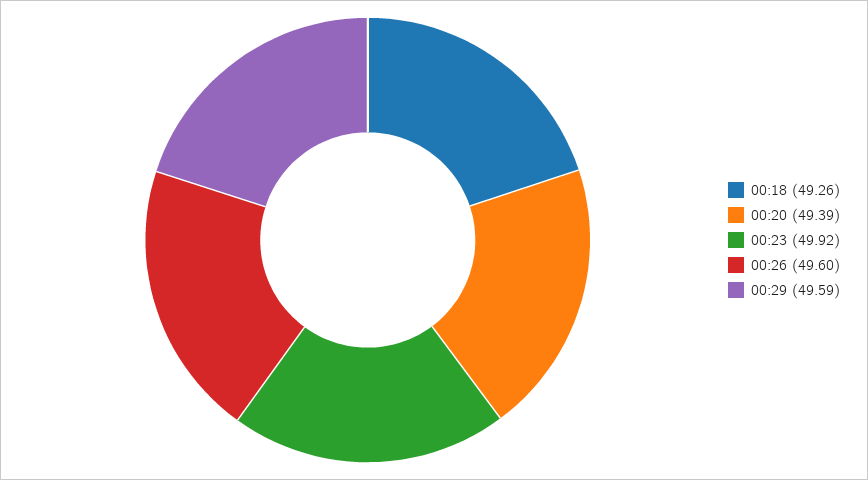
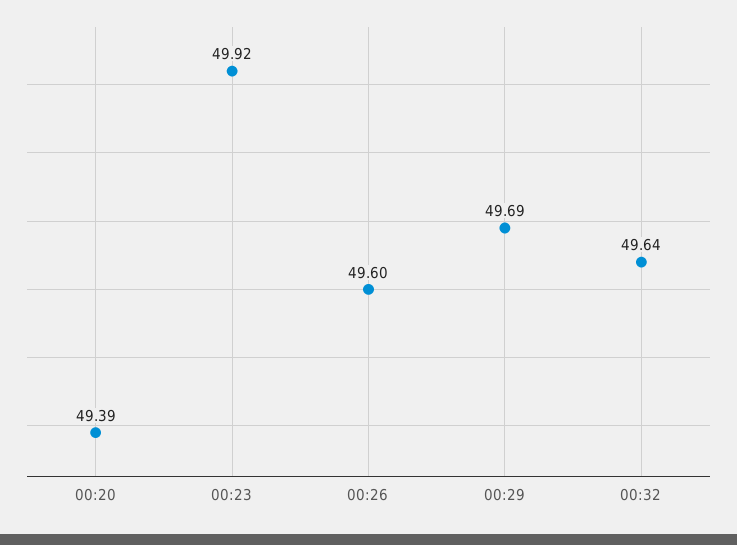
00:18: 49.26 -> none
00:29: 49.59 -> 49.69
00:32: none -> 49.64

